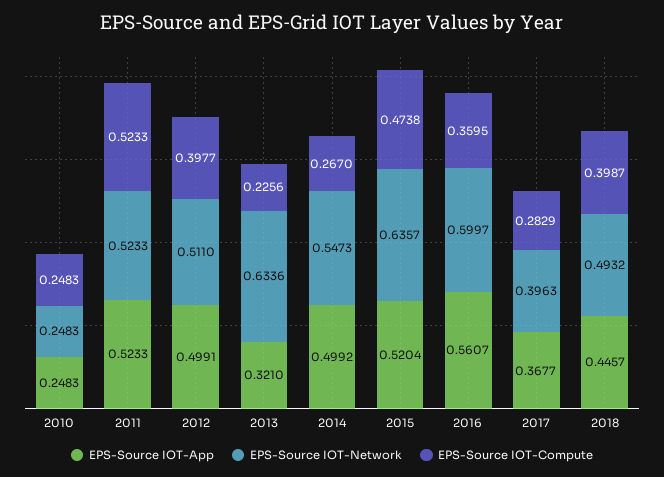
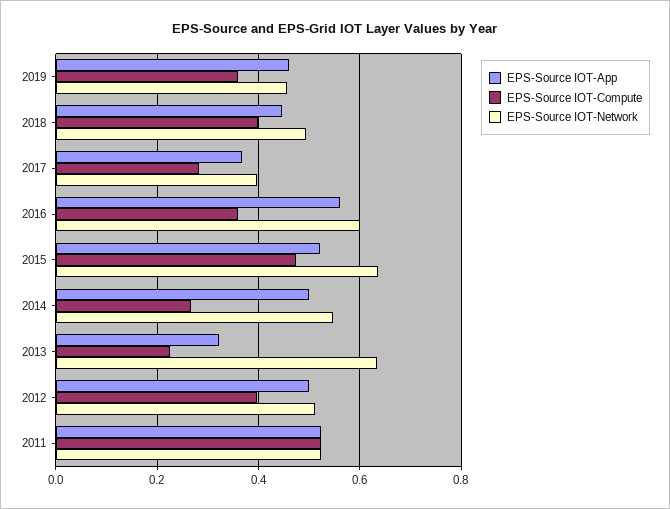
EPS-Source IOT-App, 2010: 0.2483 -> none
EPS-Source IOT-Network, 2010: 0.2483 -> none
EPS-Source IOT-Compute, 2010: 0.2483 -> none
EPS-Source IOT-App, 2019: none -> 0.46
EPS-Source IOT-Compute, 2019: none -> 0.36
EPS-Source IOT-Network, 2019: none -> 0.46

